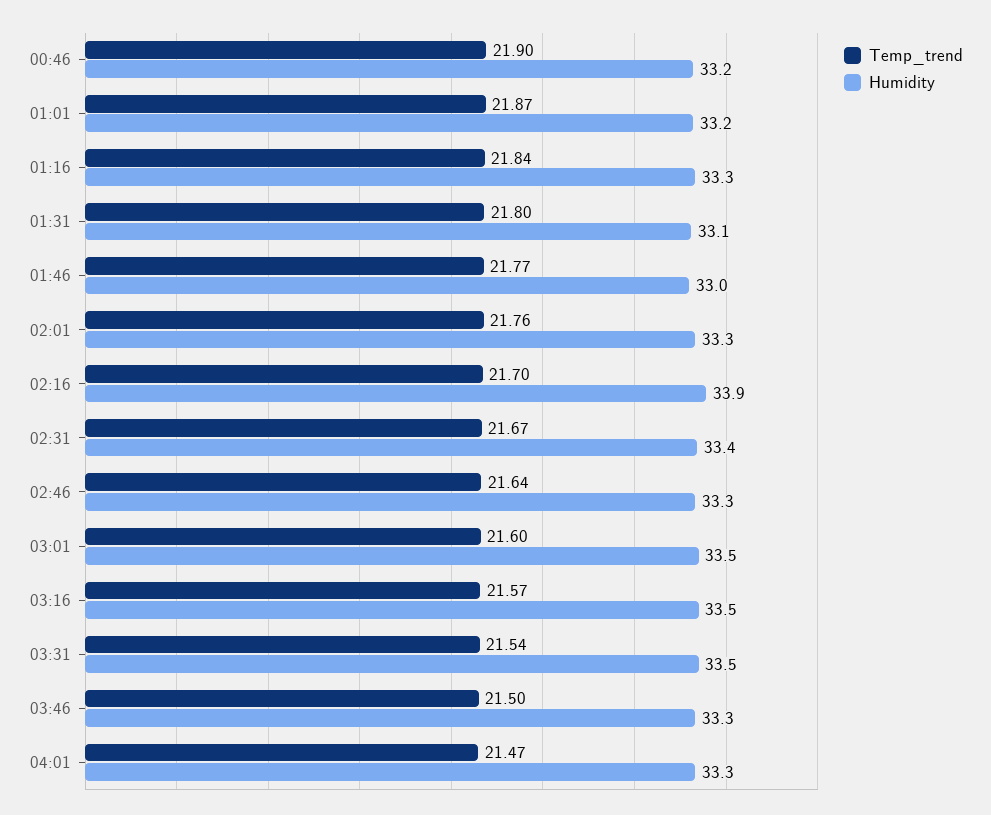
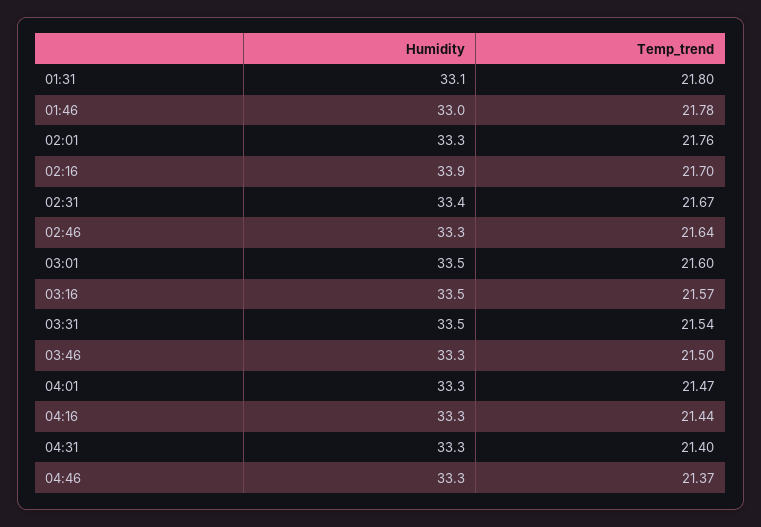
Temp_trend, 00:46: 21.9 -> none
Humidity, 00:46: 33.2 -> none
Temp_trend, 01:01: 21.87 -> none
Humidity, 01:01: 33.2 -> none
Temp_trend, 01:16: 21.84 -> none
Humidity, 01:16: 33.3 -> none
Temp_trend, 01:46: 21.77 -> 21.78
Humidity, 04:16: none -> 33.3
Temp_trend, 04:16: none -> 21.44
Humidity, 04:31: none -> 33.3
Temp_trend, 04:31: none -> 21.4
Humidity, 04:46: none -> 33.3
Temp_trend, 04:46: none -> 21.37

